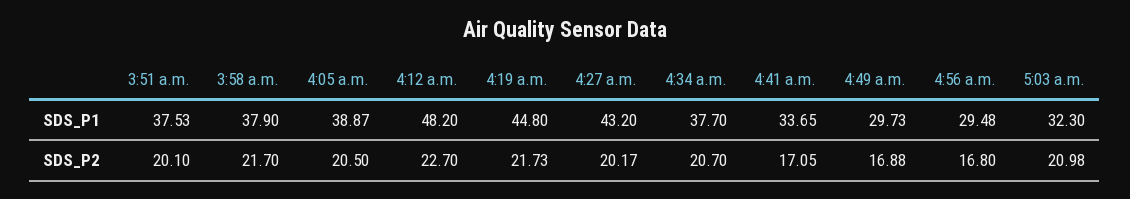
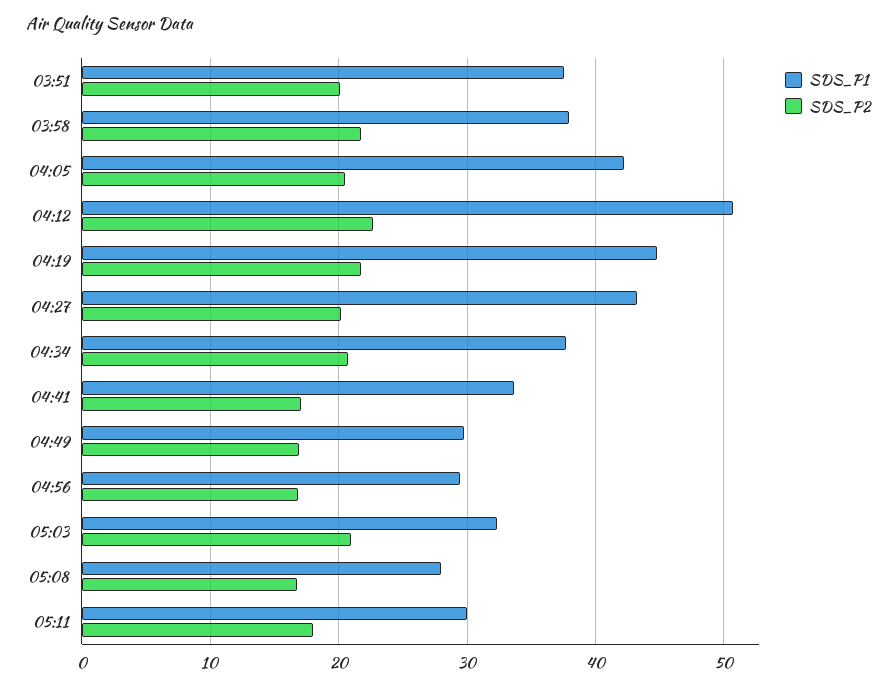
SDS_P1, 4:05 a.m.: 38.87 -> 42
SDS_P1, 4:12 a.m.: 48.2 -> 51
SDS_P1, 05:08: none -> 28
SDS_P2, 05:08: none -> 17
SDS_P1, 05:11: none -> 30
SDS_P2, 05:11: none -> 18

